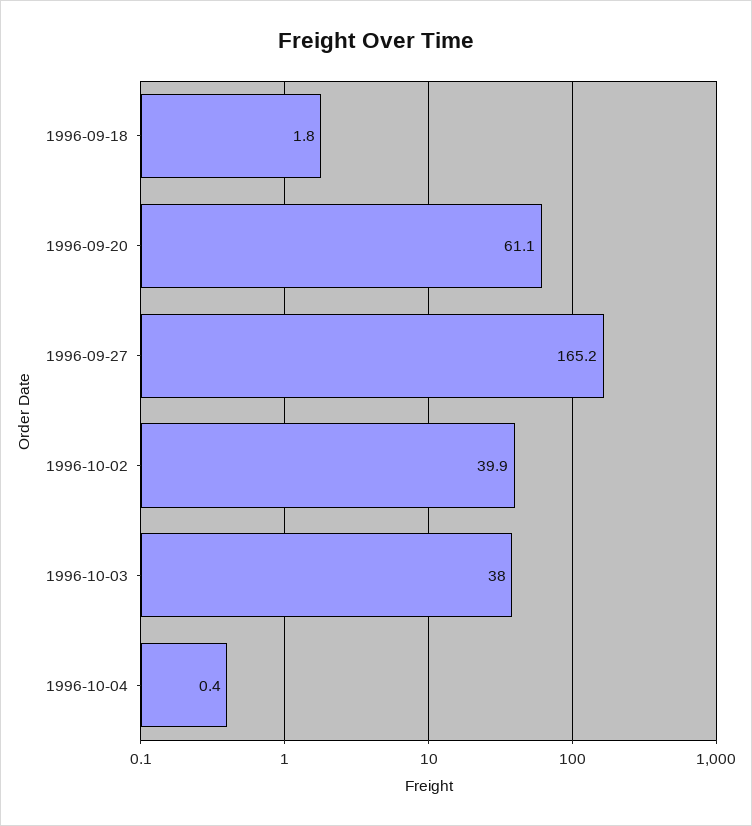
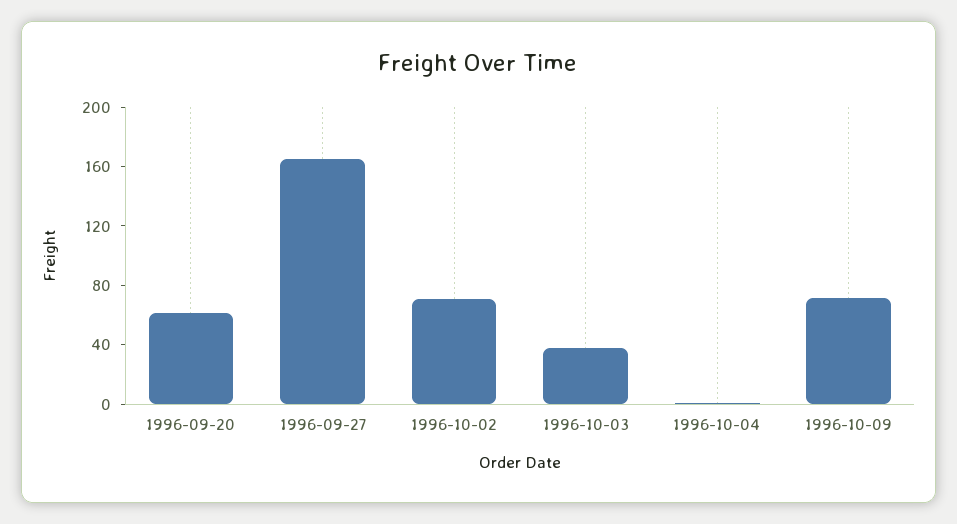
1996-09-18: 1.8 -> none
1996-10-02: 39.9 -> 70
1996-10-09: none -> 70

